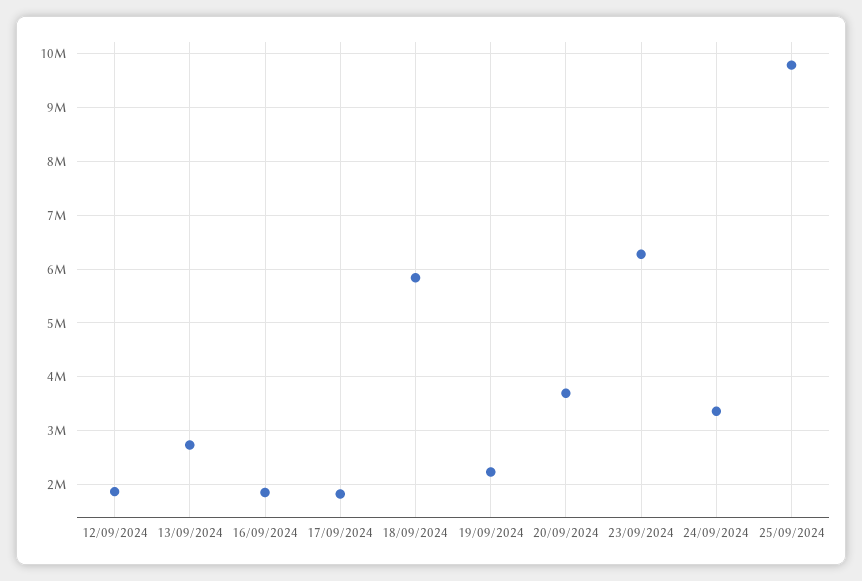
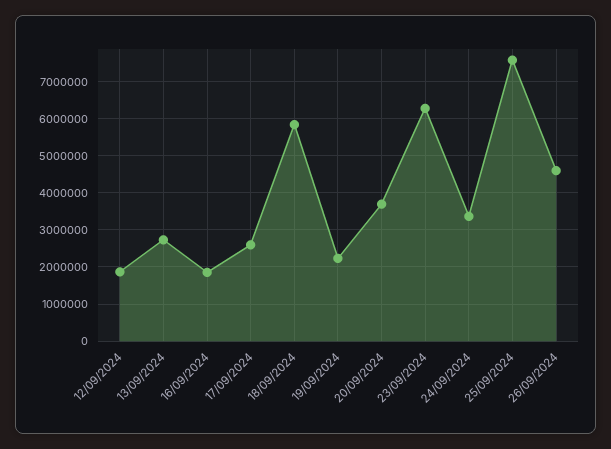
17/09/2024: 1800000 -> 2600000
25/09/2024: 9800000 -> 7600000
26/09/2024: none -> 4600000

